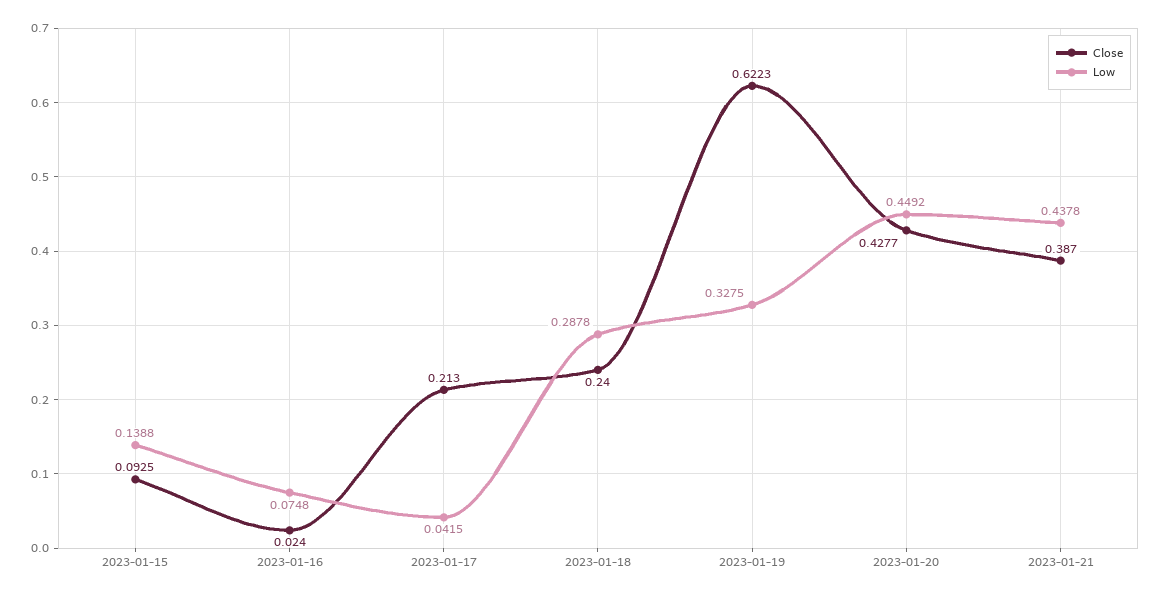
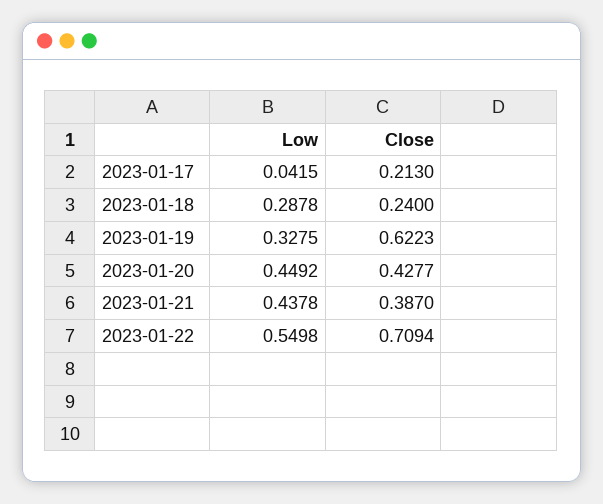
Close, 2023-01-15: 0.0925 -> none
Low, 2023-01-15: 0.1388 -> none
Close, 2023-01-16: 0.024 -> none
Low, 2023-01-16: 0.0748 -> none
Low, 2023-01-22: none -> 0.5498
Close, 2023-01-22: none -> 0.7094

